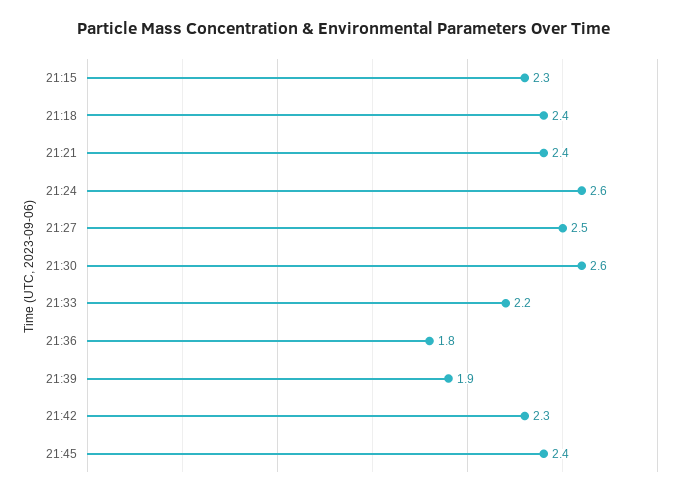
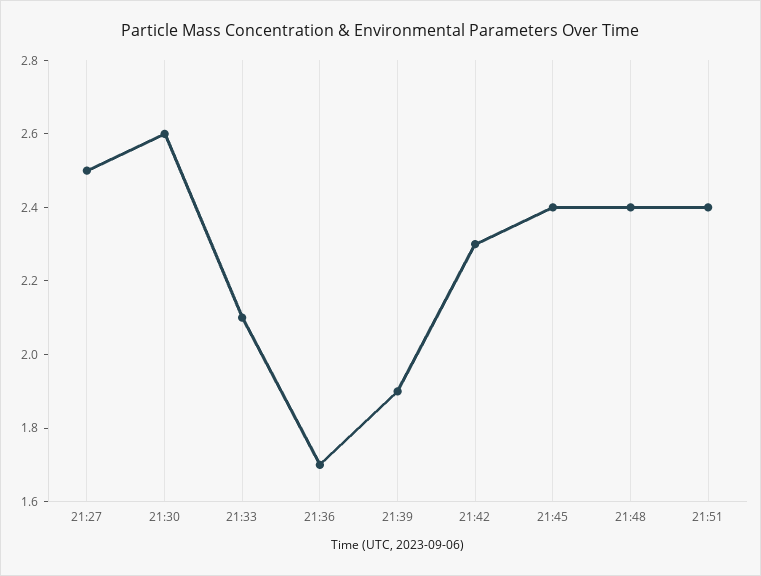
21:15: 2.3 -> none
21:18: 2.4 -> none
21:21: 2.4 -> none
21:24: 2.6 -> none
21:33: 2.2 -> 2.1
21:36: 1.8 -> 1.7
21:48: none -> 2.4
21:51: none -> 2.4

